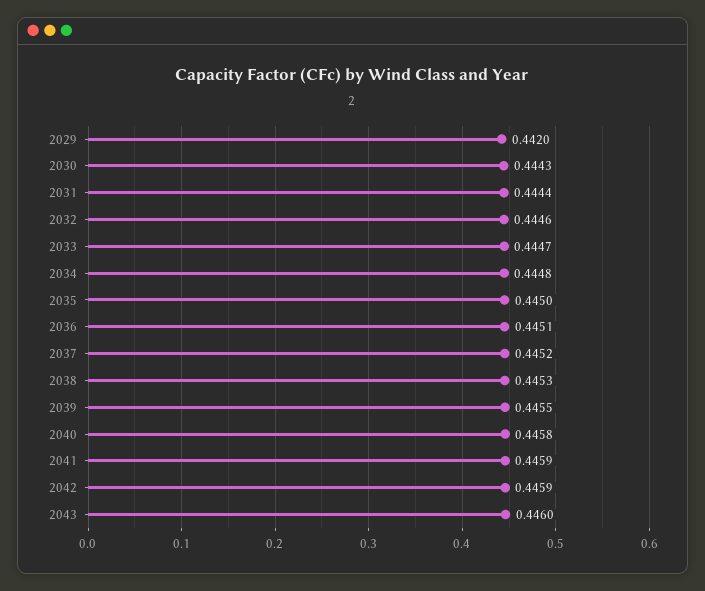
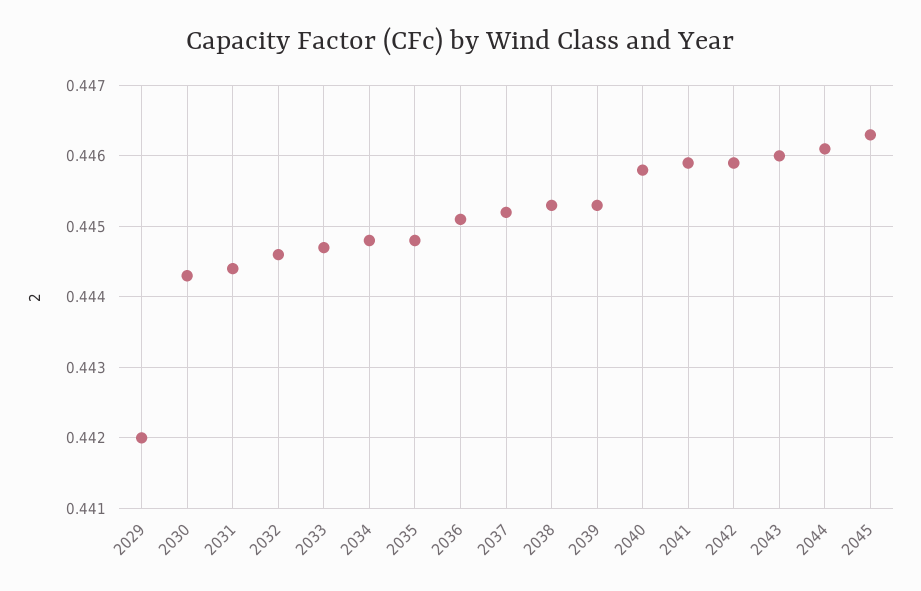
2035: 0.445 -> 0.4448
2039: 0.4455 -> 0.4453
2044: none -> 0.4461
2045: none -> 0.4463

